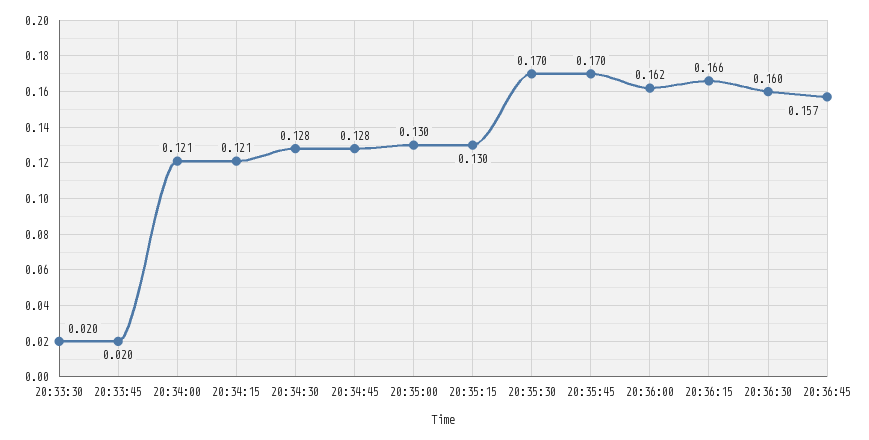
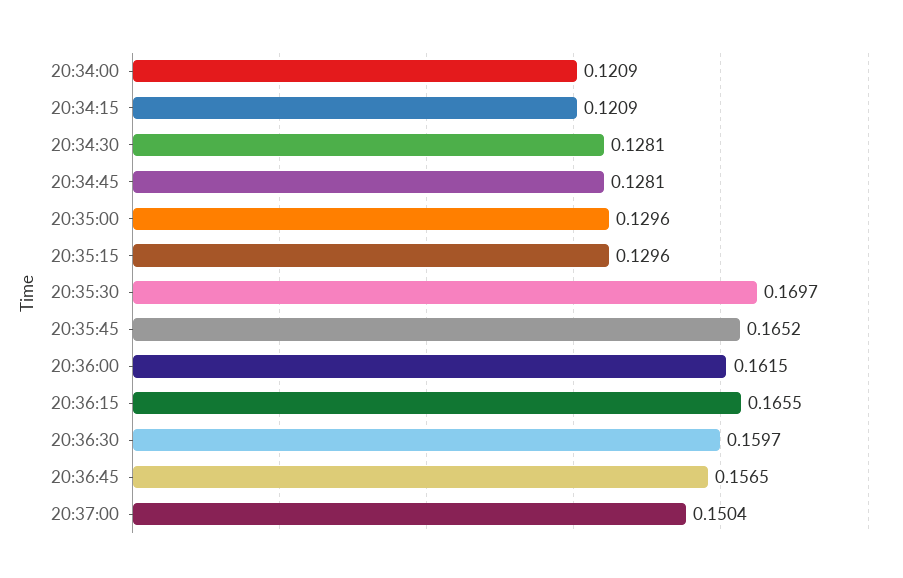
20:33:30: 0.02 -> none
20:33:45: 0.02 -> none
20:35:45: 0.17 -> 0.1652
20:37:00: none -> 0.1504

